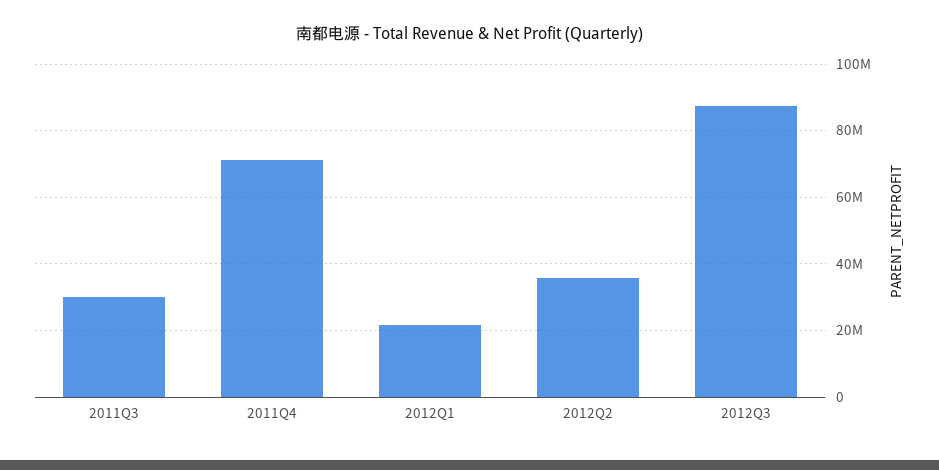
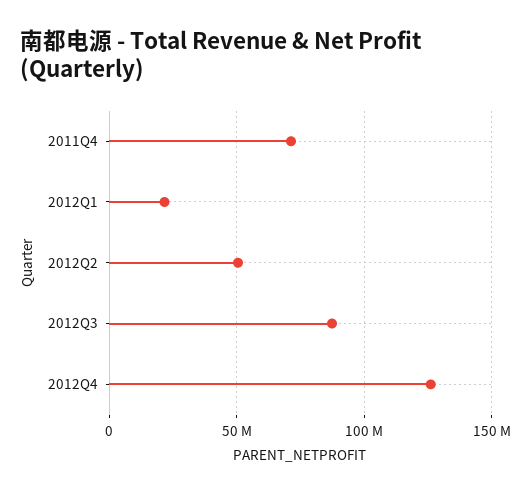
2011Q3: 30000000 -> none
2012Q2: 36000000 -> 50000000
2012Q4: none -> 125000000

